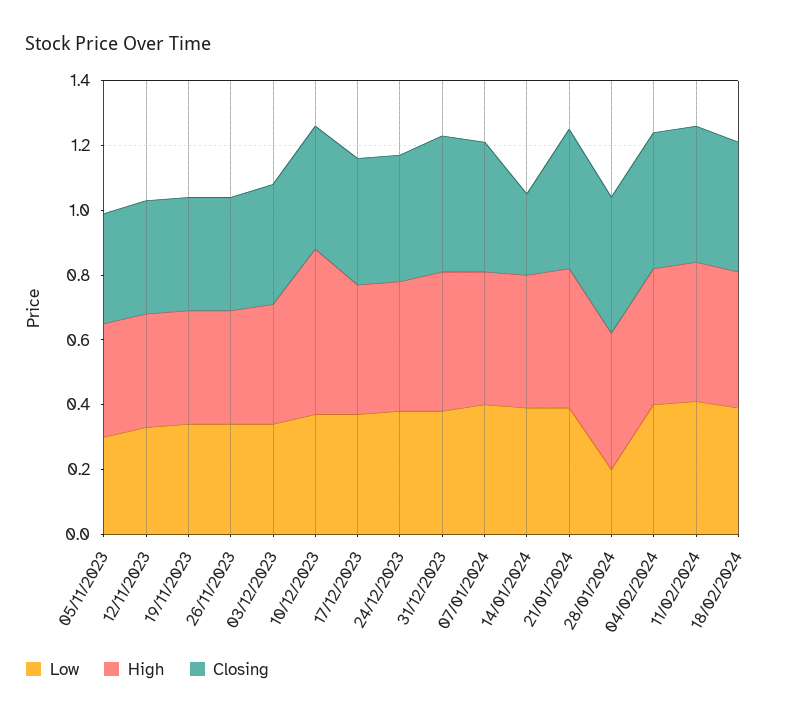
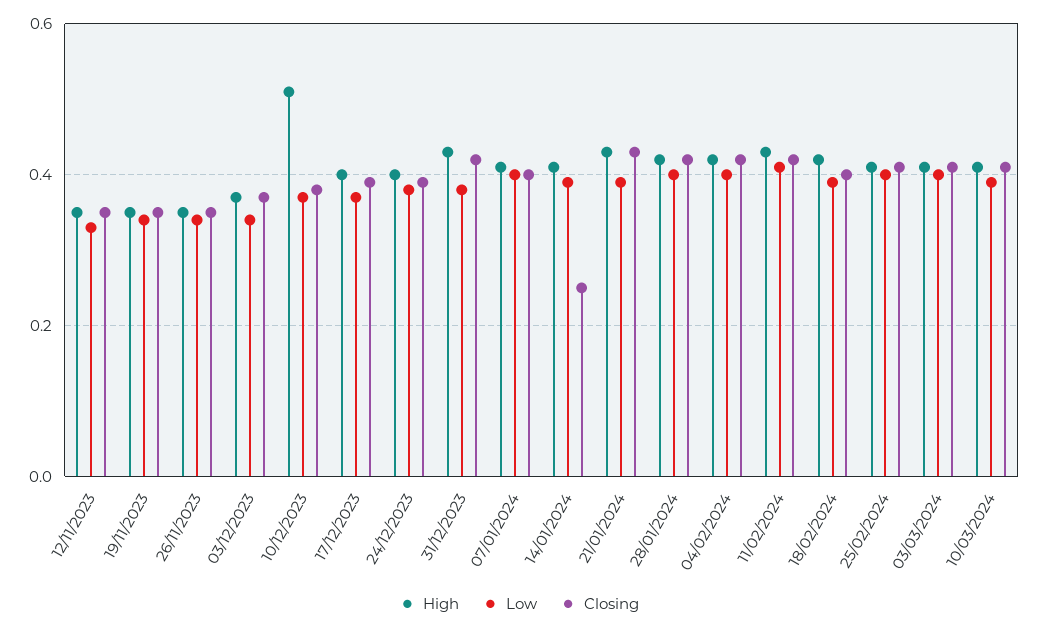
Low, 05/11/2023: 0.3 -> none
High, 05/11/2023: 0.35 -> none
Closing, 05/11/2023: 0.35 -> none
Low, 28/01/2024: 0.2 -> 0.4
High, 25/02/2024: none -> 0.4
Low, 25/02/2024: none -> 0.4
Closing, 25/02/2024: none -> 0.4
High, 03/03/2024: none -> 0.4
Low, 03/03/2024: none -> 0.4
Closing, 03/03/2024: none -> 0.4
High, 10/03/2024: none -> 0.4
Low, 10/03/2024: none -> 0.4
Closing, 10/03/2024: none -> 0.4

